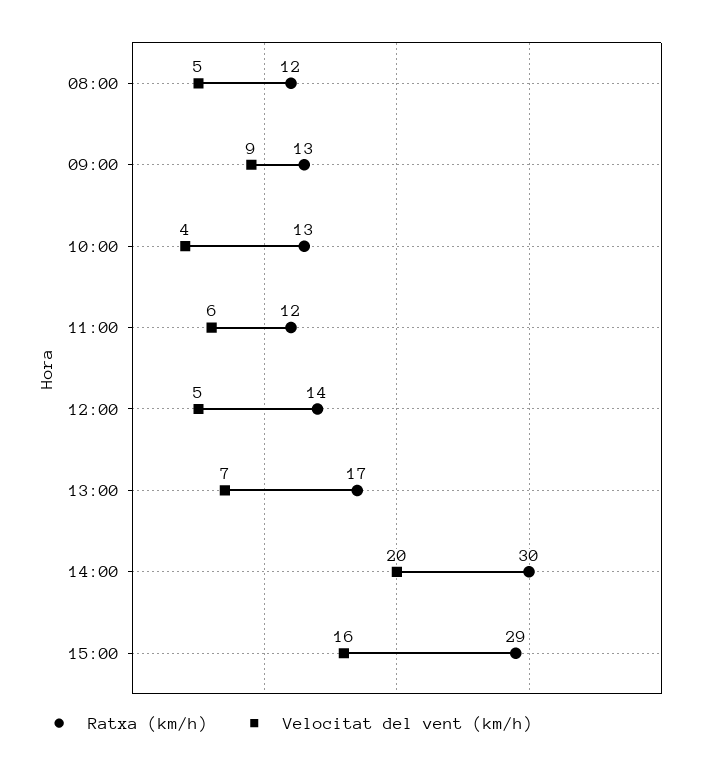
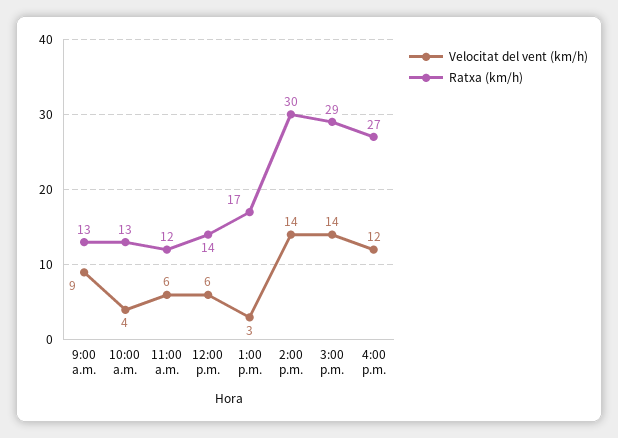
Ratxa (km/h), 08:00: 12 -> none
Velocitat del vent (km/h), 08:00: 5 -> none
Velocitat del vent (km/h), 12:00: 5 -> 6
Velocitat del vent (km/h), 13:00: 7 -> 3
Velocitat del vent (km/h), 14:00: 20 -> 14
Velocitat del vent (km/h), 15:00: 16 -> 14
Velocitat del vent (km/h), 4:00 p.m.: none -> 12
Ratxa (km/h), 4:00 p.m.: none -> 27

